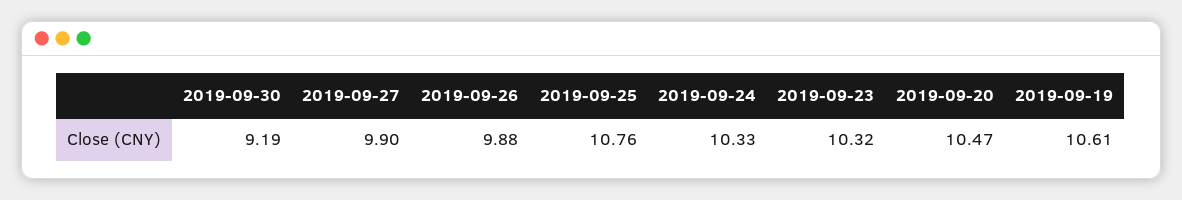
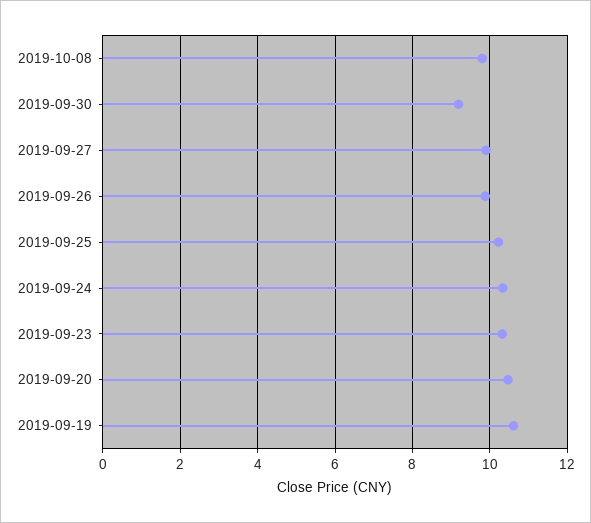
2019-09-25: 10.76 -> 10.2
2019-10-08: none -> 9.8

